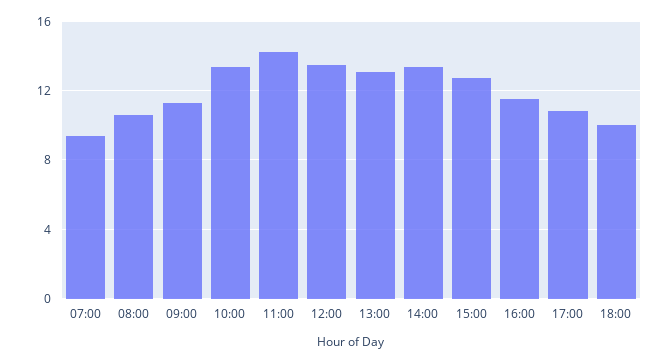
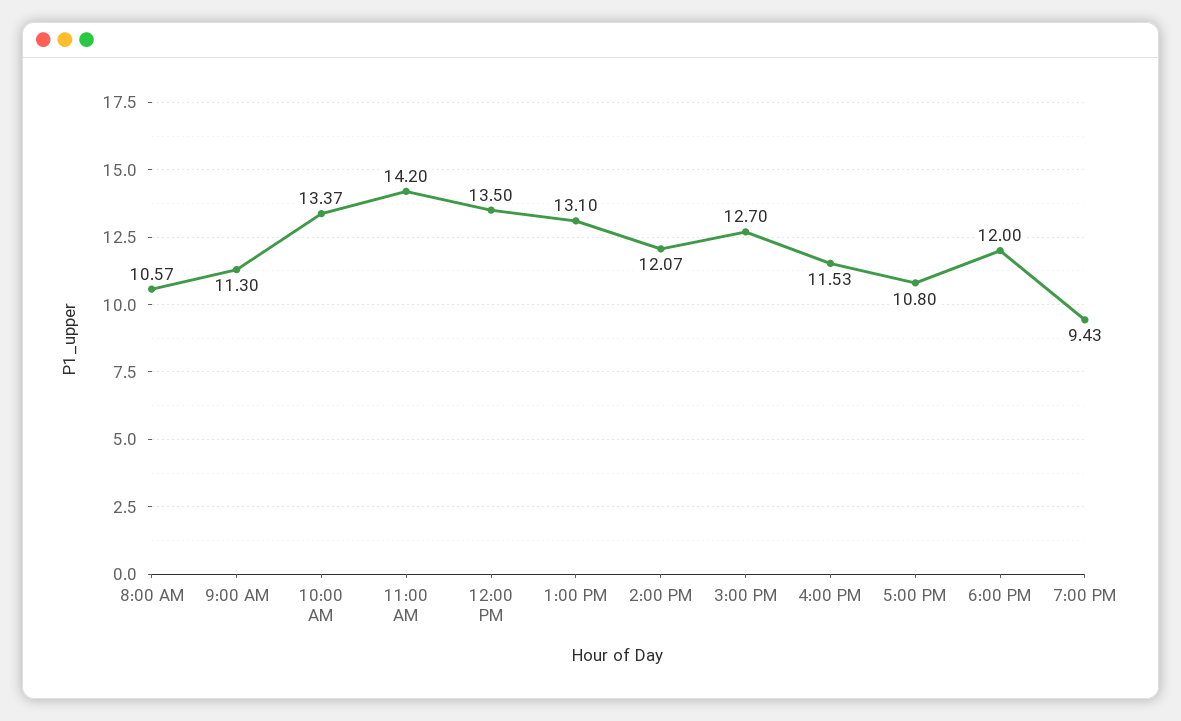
07:00: 9.5 -> none
14:00: 13.5 -> 12.07
18:00: 10 -> 12
7:00 PM: none -> 9.43

